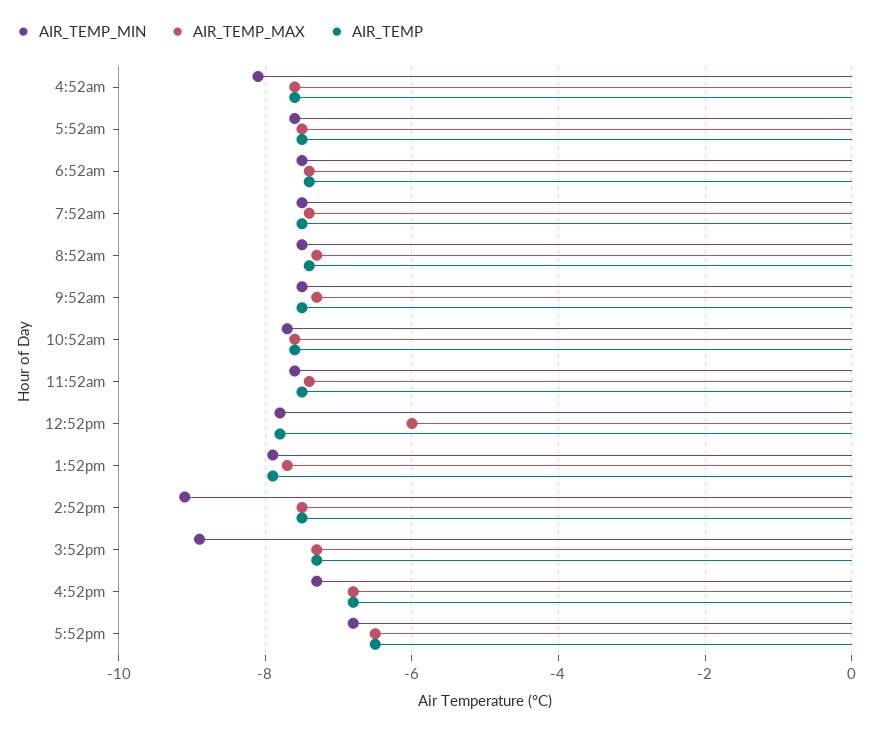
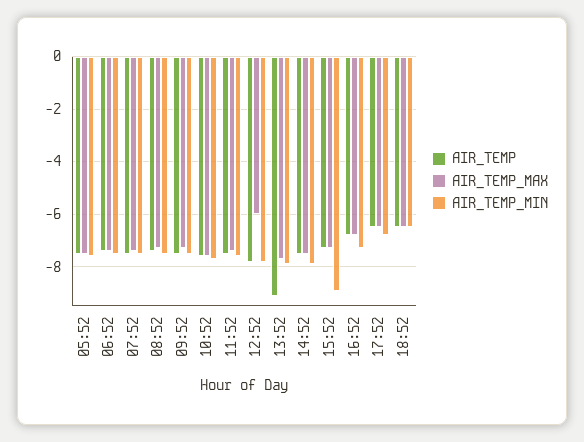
AIR_TEMP_MIN, 4:52am: -8 -> none
AIR_TEMP_MAX, 4:52am: -7.5 -> none
AIR_TEMP, 4:52am: -7.5 -> none
AIR_TEMP, 1:52pm: -8 -> -9
AIR_TEMP_MIN, 2:52pm: -9 -> -8
AIR_TEMP, 18:52: none -> -6.5
AIR_TEMP_MAX, 18:52: none -> -6.5
AIR_TEMP_MIN, 18:52: none -> -6.5

